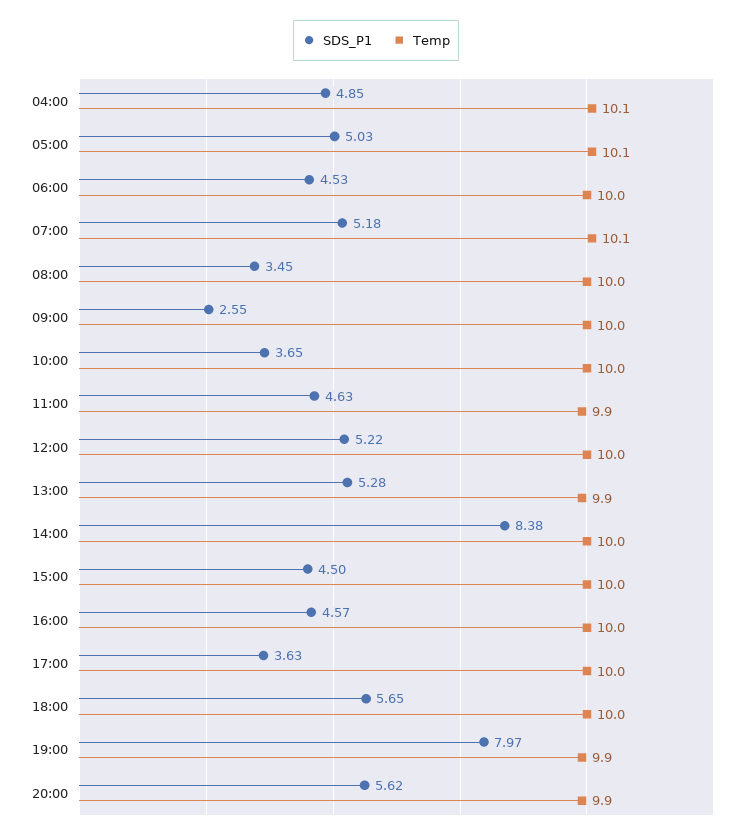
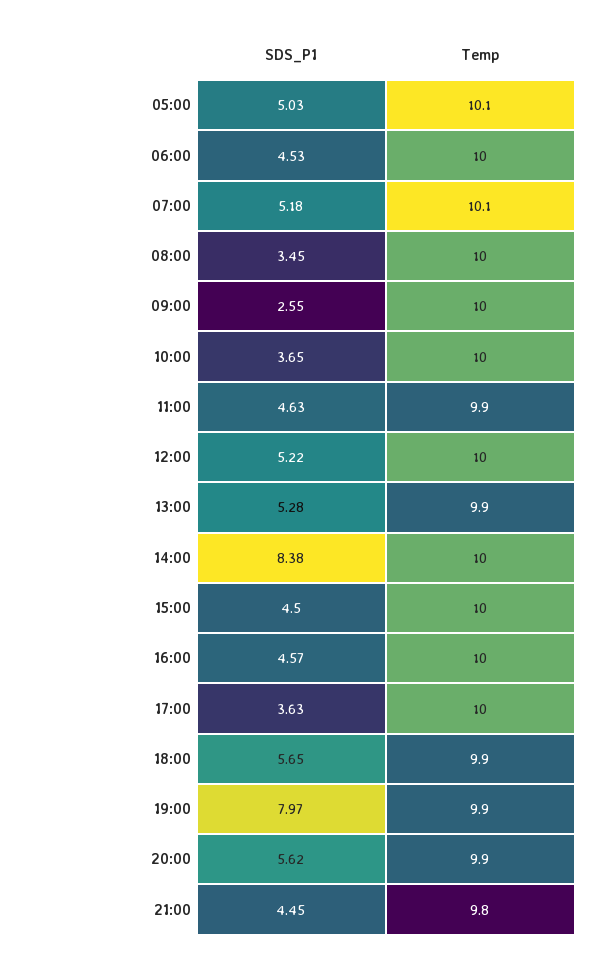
SDS_P1, 04:00: 4.85 -> none
Temp, 04:00: 10.1 -> none
Temp, 18:00: 10 -> 9.9
SDS_P1, 21:00: none -> 4.45
Temp, 21:00: none -> 9.8

